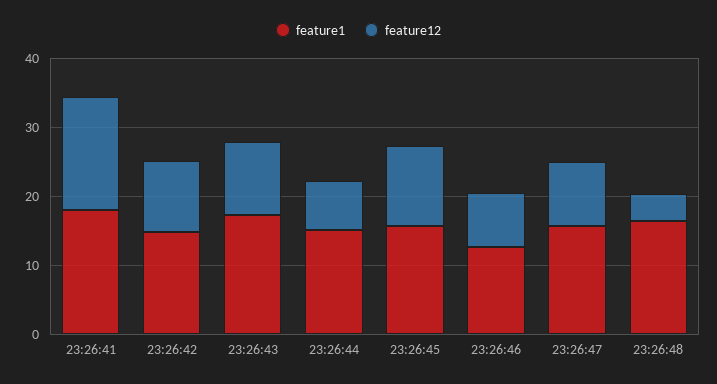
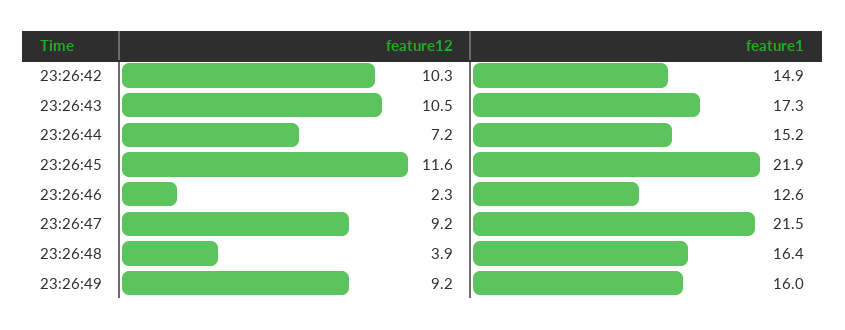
feature1, 23:26:41: 18 -> none
feature12, 23:26:41: 16 -> none
feature1, 23:26:45: 16 -> 21.9
feature12, 23:26:46: 8 -> 2.3
feature1, 23:26:47: 16 -> 21.5
feature12, 23:26:49: none -> 9.2
feature1, 23:26:49: none -> 16

